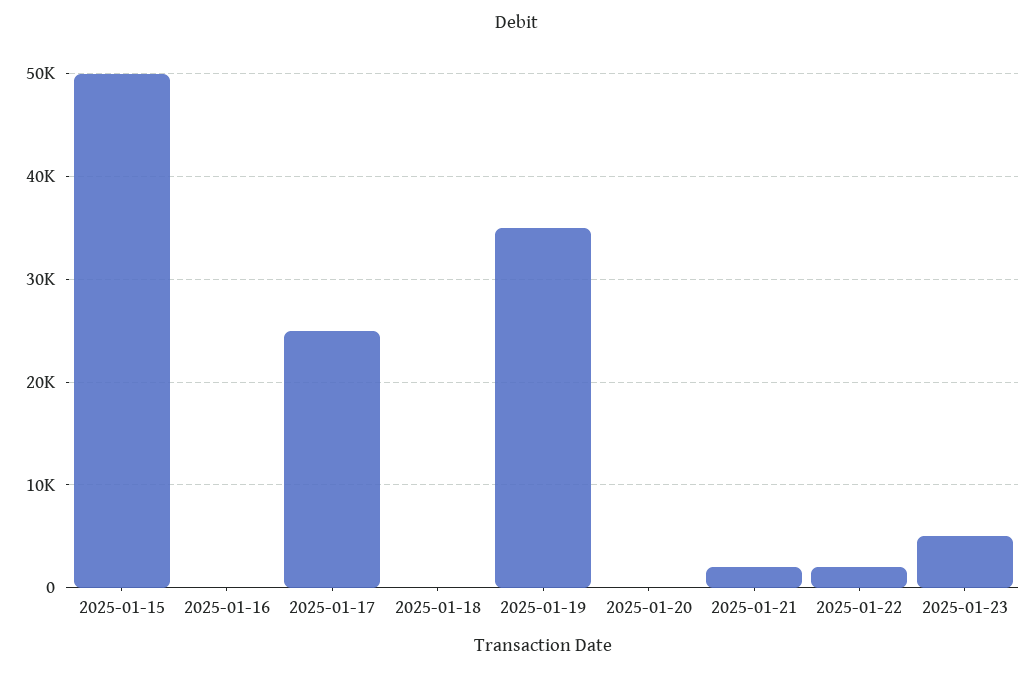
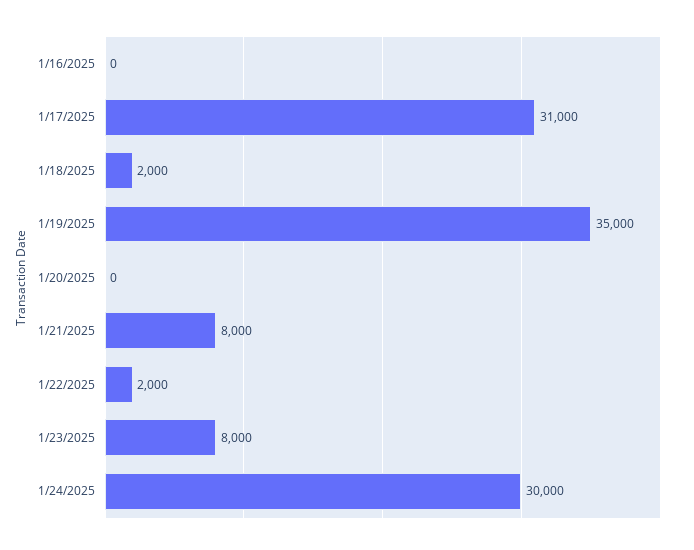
2025-01-15: 50000 -> none
2025-01-17: 25000 -> 31000
2025-01-18: 0 -> 2000
2025-01-21: 2000 -> 8000
2025-01-23: 5000 -> 8000
1/24/2025: none -> 30000

